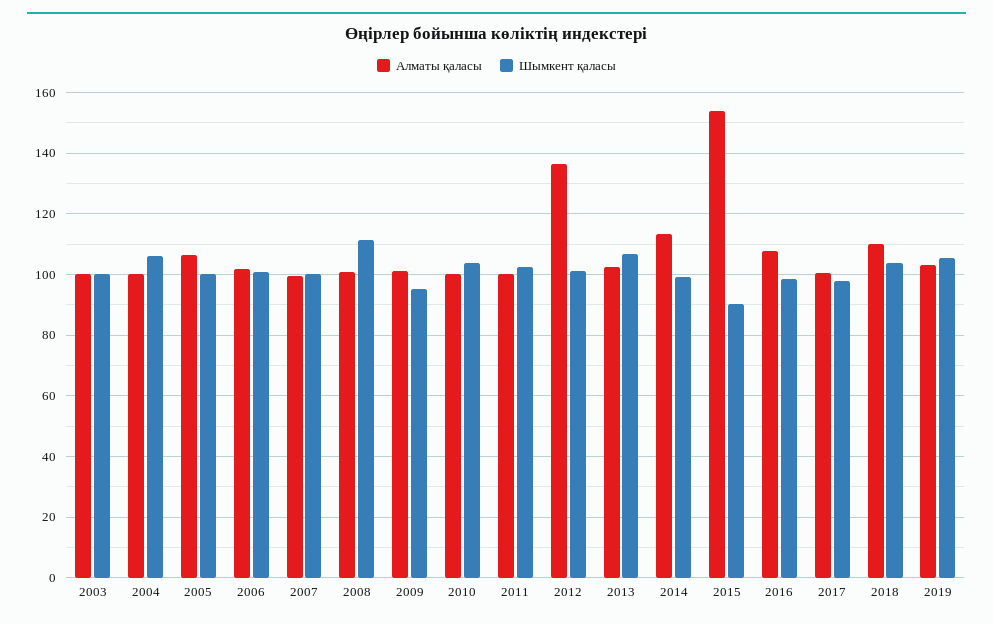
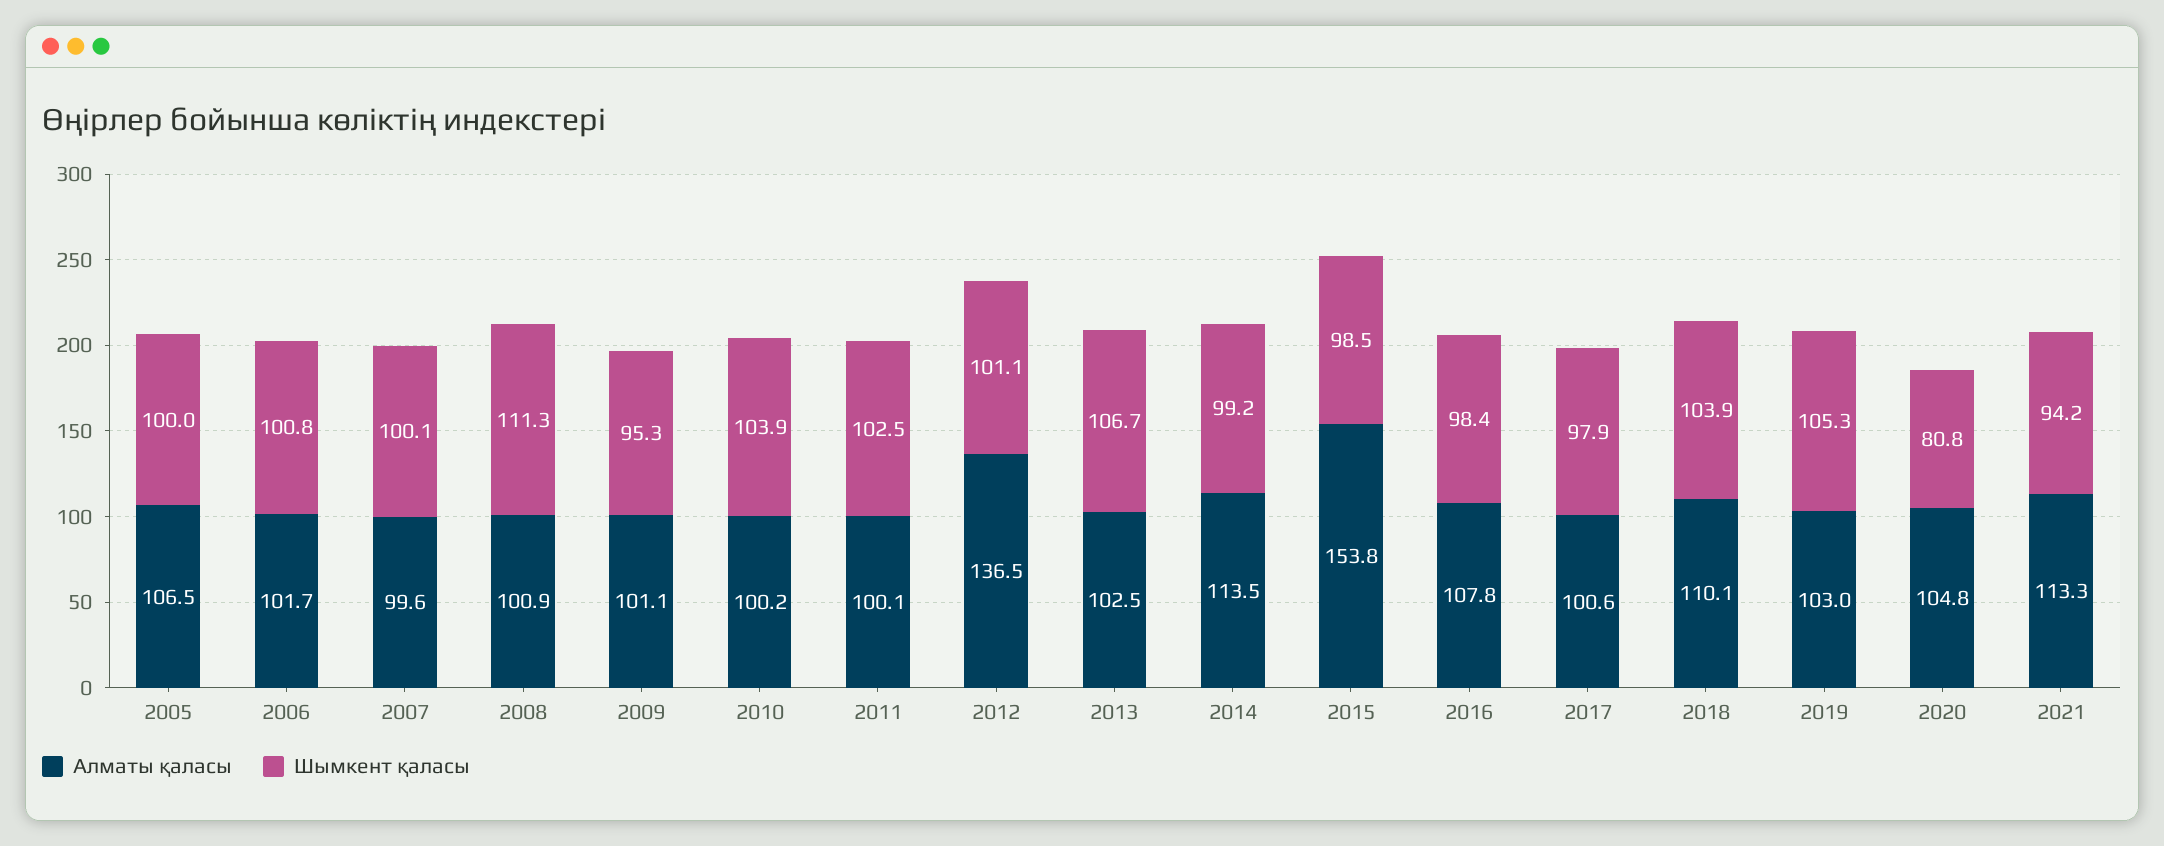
Алматы қаласы, 2003: 100 -> none
Шымкент қаласы, 2003: 100 -> none
Алматы қаласы, 2004: 100 -> none
Шымкент қаласы, 2004: 106 -> none
Шымкент қаласы, 2015: 90 -> 98.5
Алматы қаласы, 2020: none -> 104.8
Шымкент қаласы, 2020: none -> 80.8
Алматы қаласы, 2021: none -> 113.3
Шымкент қаласы, 2021: none -> 94.2

